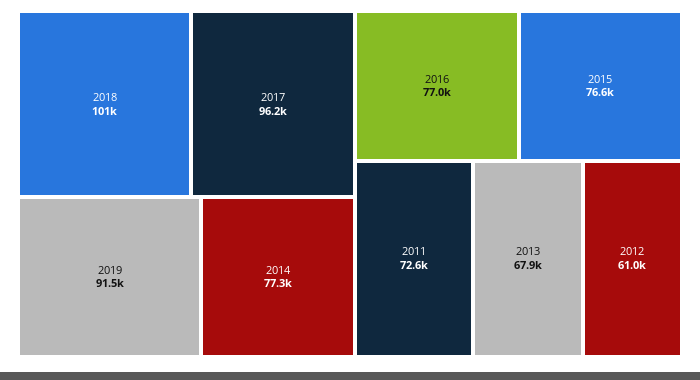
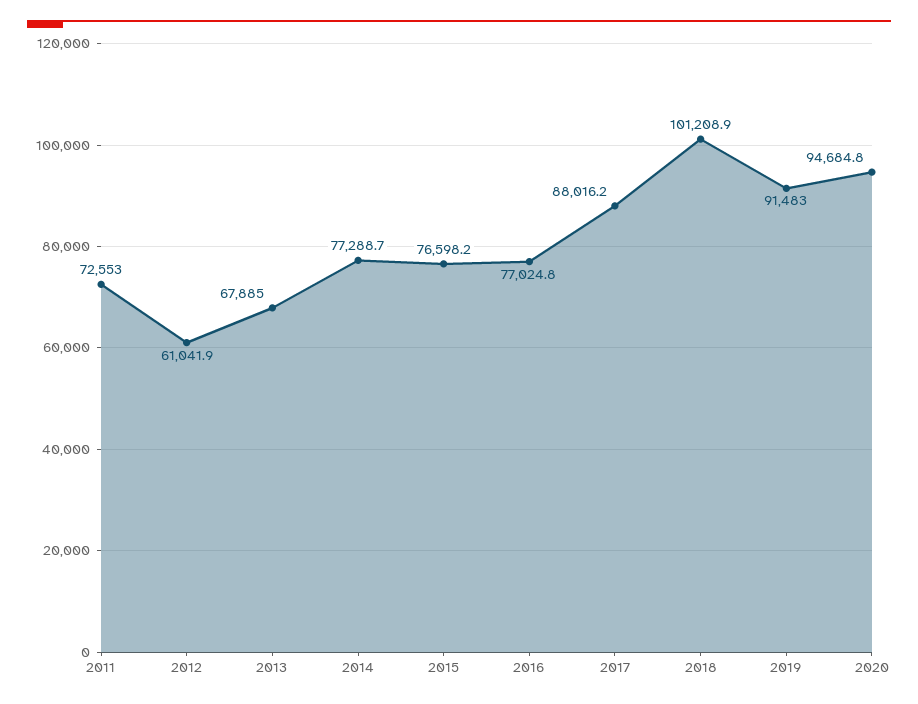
2017: 96200 -> 88016.2
2020: none -> 94684.8

